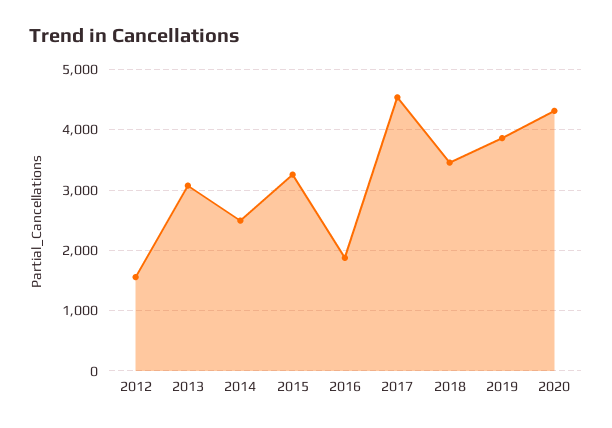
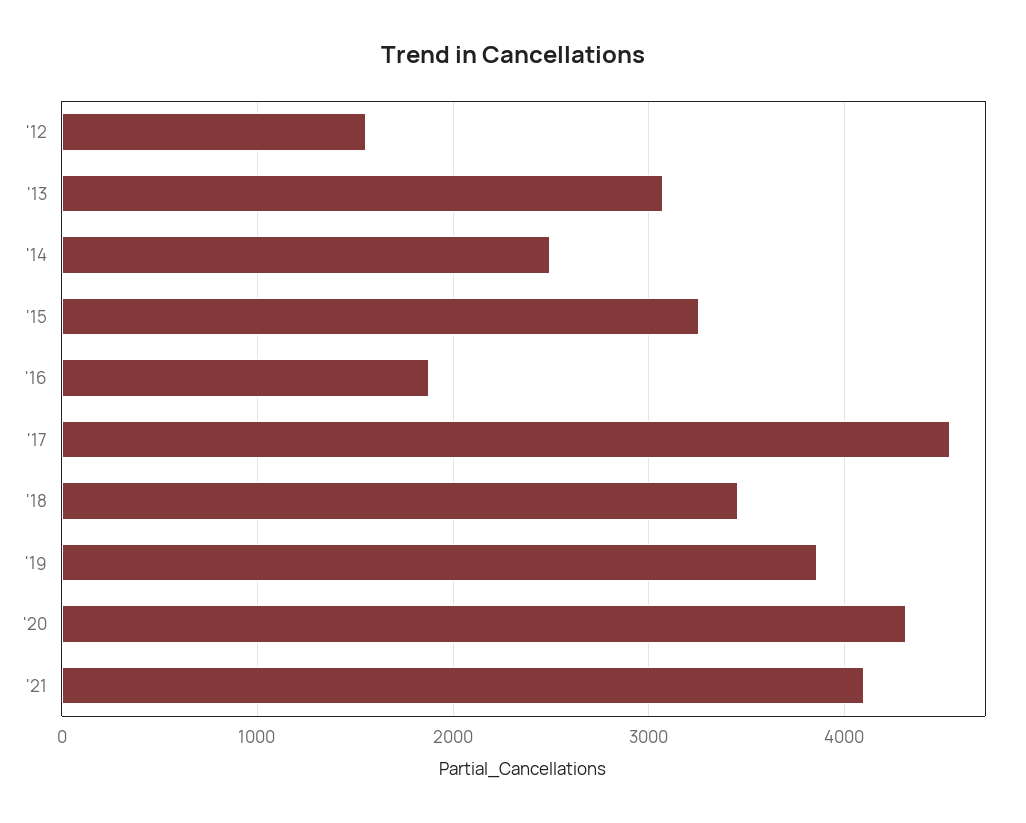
'21: none -> 4100

